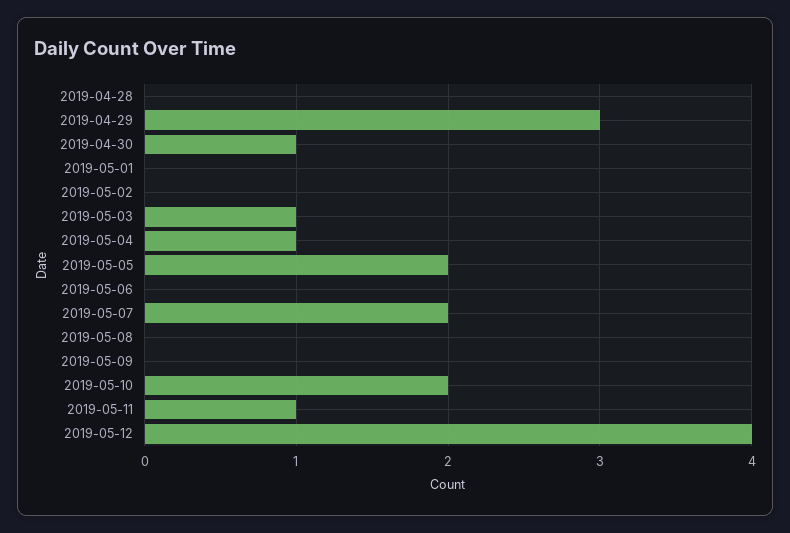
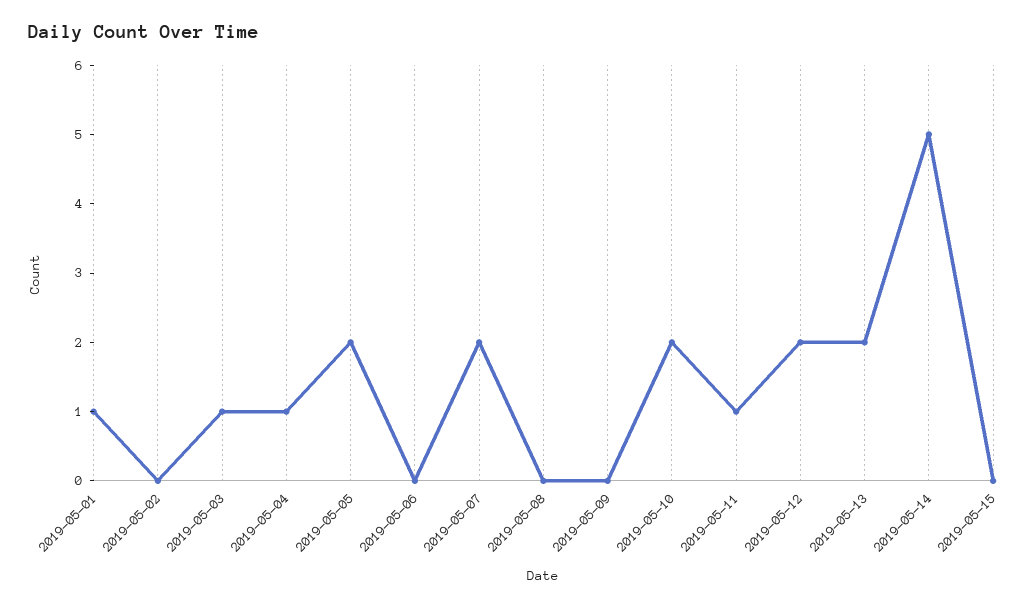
2019-04-28: 0 -> none
2019-04-29: 3 -> none
2019-04-30: 1 -> none
2019-05-01: 0 -> 1
2019-05-12: 4 -> 2
2019-05-13: none -> 2
2019-05-14: none -> 5
2019-05-15: none -> 0

